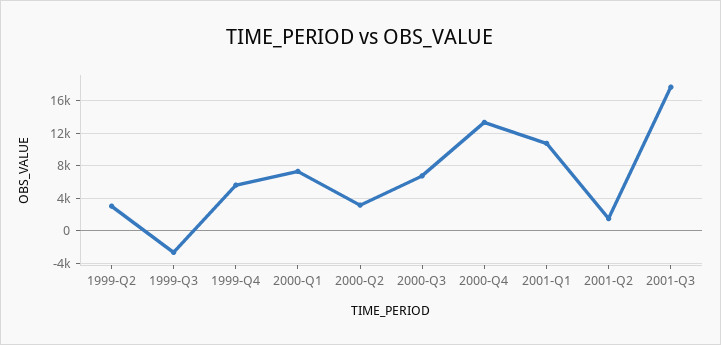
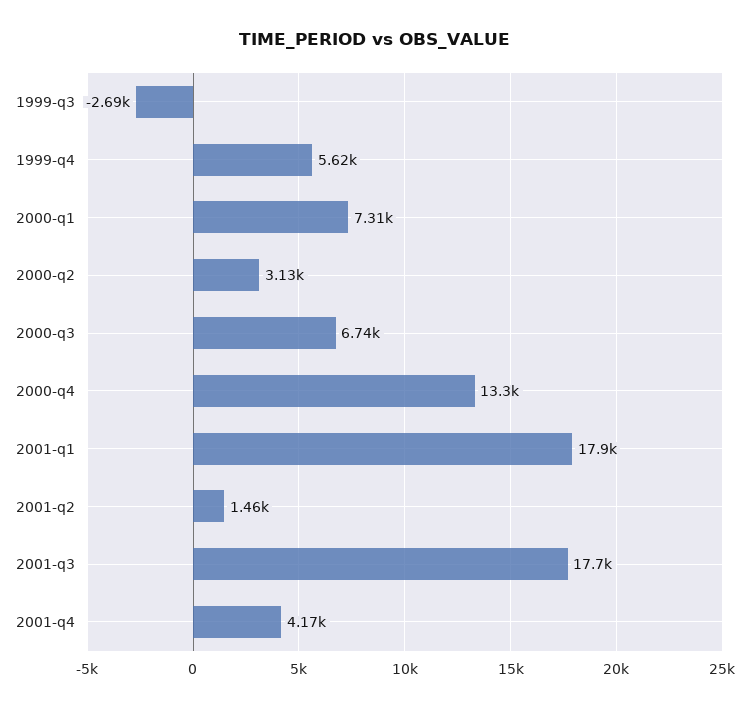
1999-Q2: 3000 -> none
2001-Q1: 11000 -> 17900
2001-q4: none -> 4170

